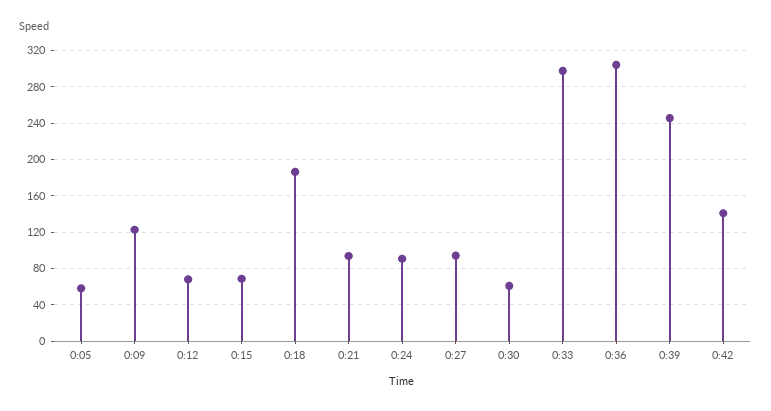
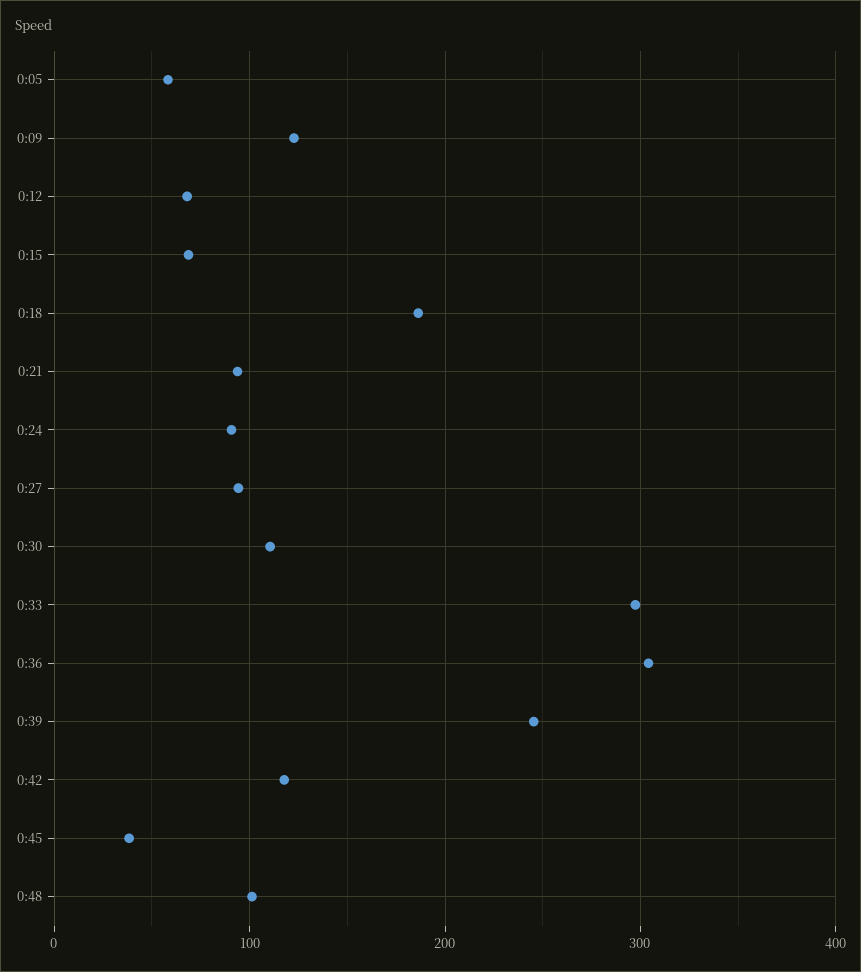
0:30: 60 -> 110
0:42: 140 -> 120
0:45: none -> 40
0:48: none -> 100

